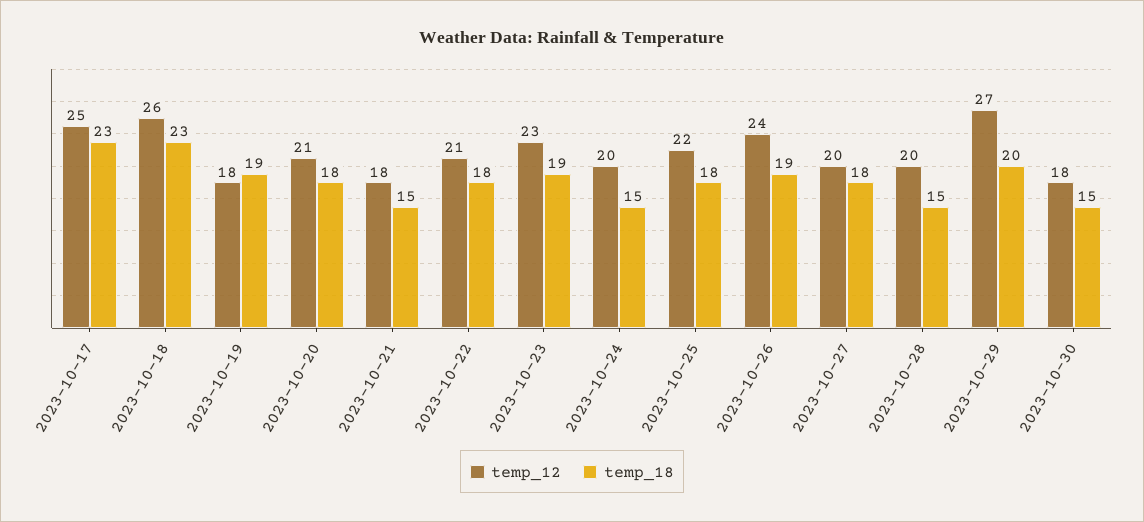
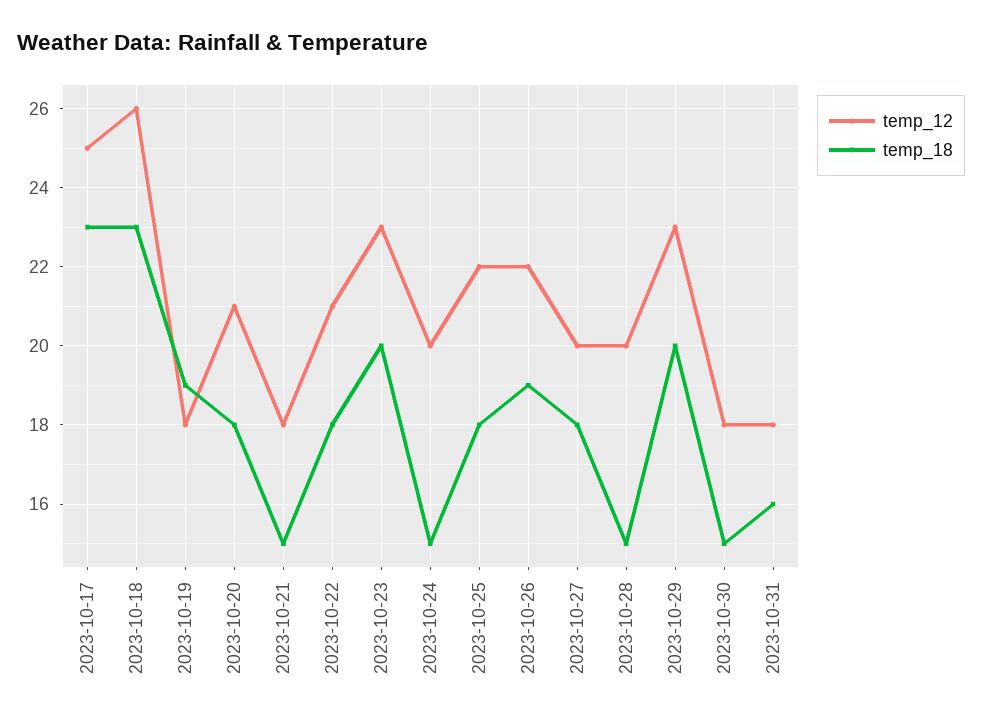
temp_18, 2023-10-23: 19 -> 20
temp_12, 2023-10-26: 24 -> 22
temp_12, 2023-10-29: 27 -> 23
temp_12, 2023-10-31: none -> 18
temp_18, 2023-10-31: none -> 16

